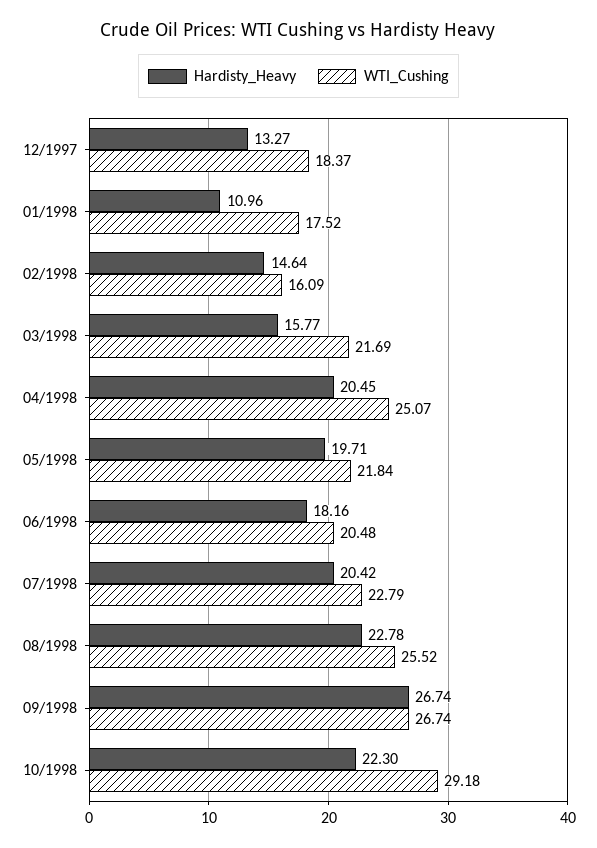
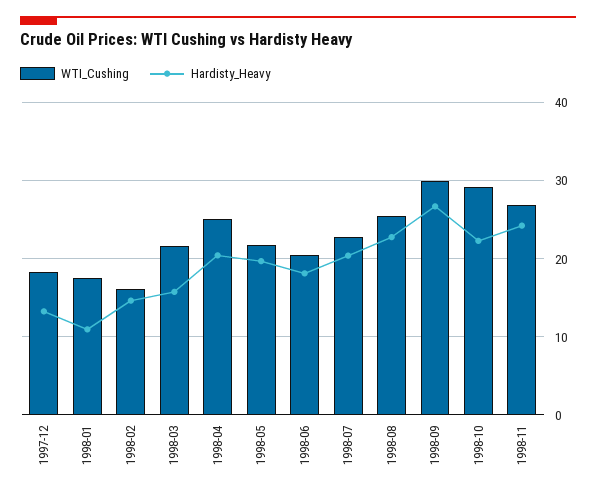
WTI_Cushing, 09/1998: 26.74 -> 30
WTI_Cushing, 1998-11: none -> 27
Hardisty_Heavy, 1998-11: none -> 24

